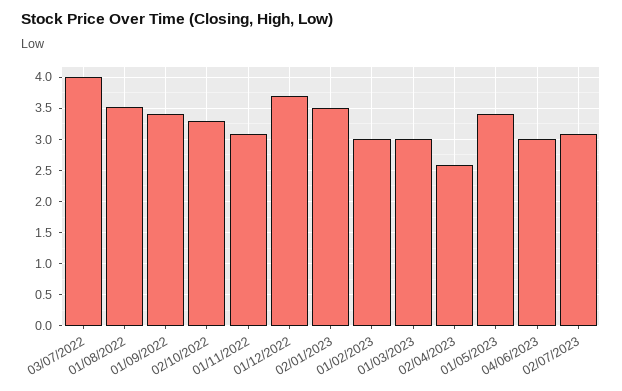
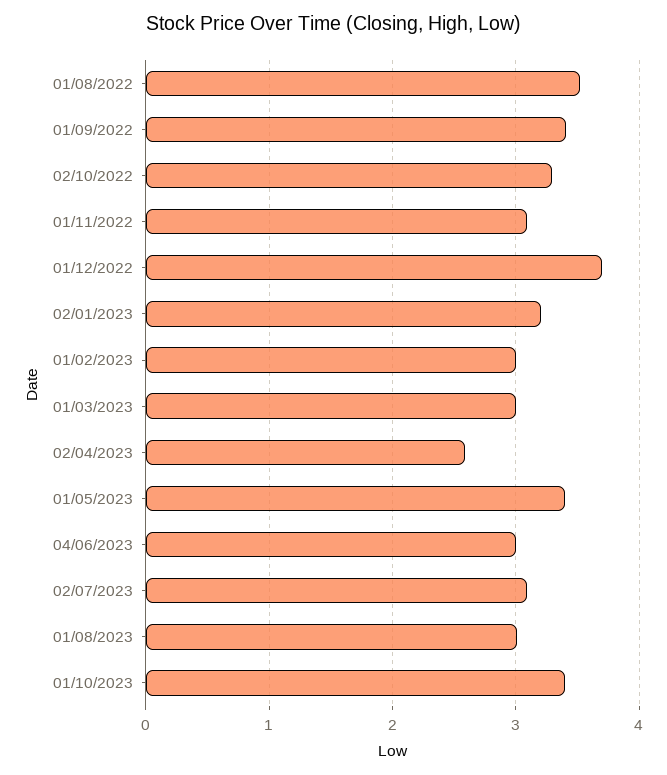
03/07/2022: 4 -> none
02/01/2023: 3.5 -> 3.2
01/08/2023: none -> 3
01/10/2023: none -> 3.4

